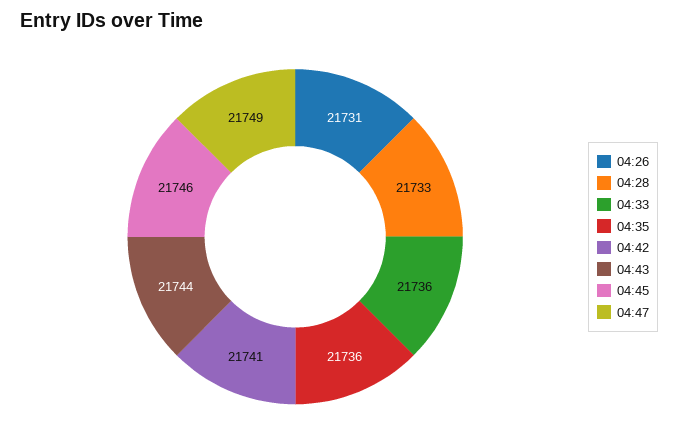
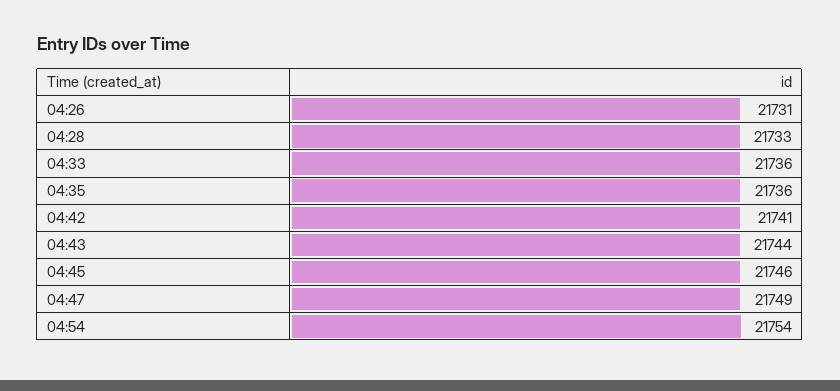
04:54: none -> 21754

